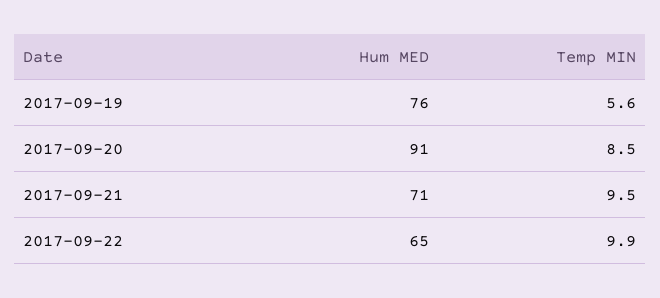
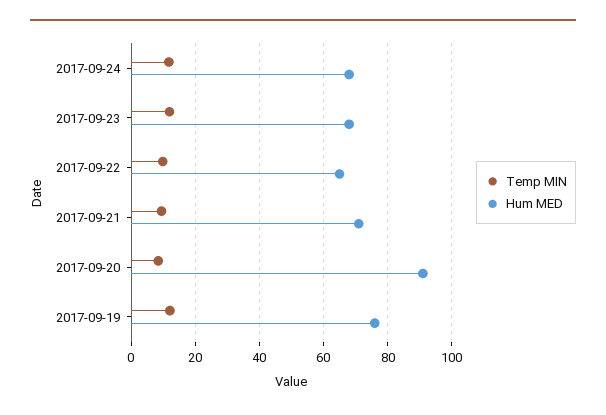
Temp MIN, 2017-09-19: 5.6 -> 12
Temp MIN, 2017-09-24: none -> 12
Hum MED, 2017-09-24: none -> 68
Temp MIN, 2017-09-23: none -> 12
Hum MED, 2017-09-23: none -> 68

